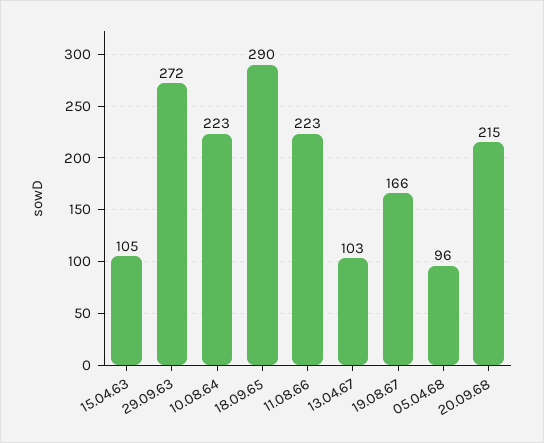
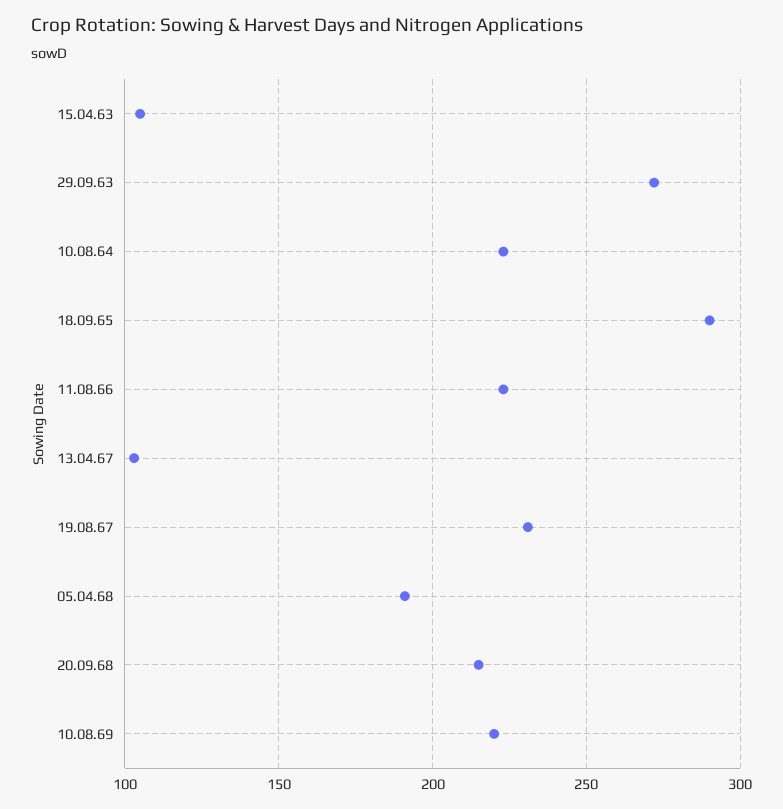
19.08.67: 166 -> 230
05.04.68: 96 -> 190
10.08.69: none -> 220

